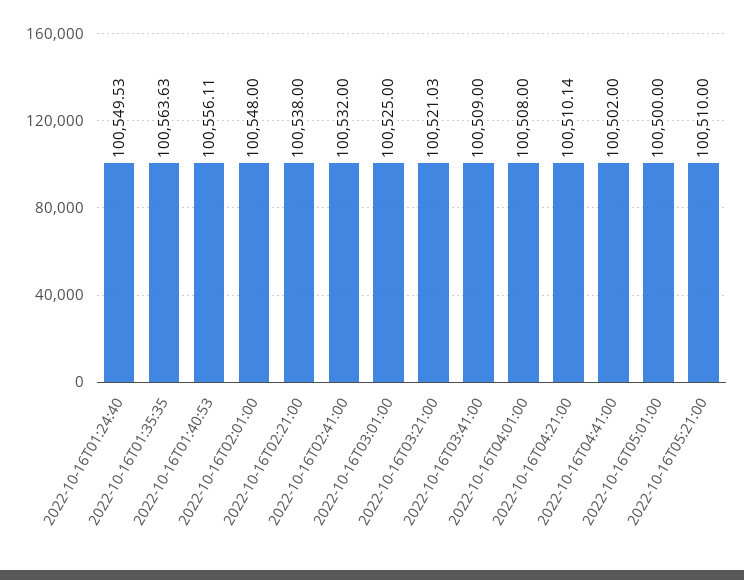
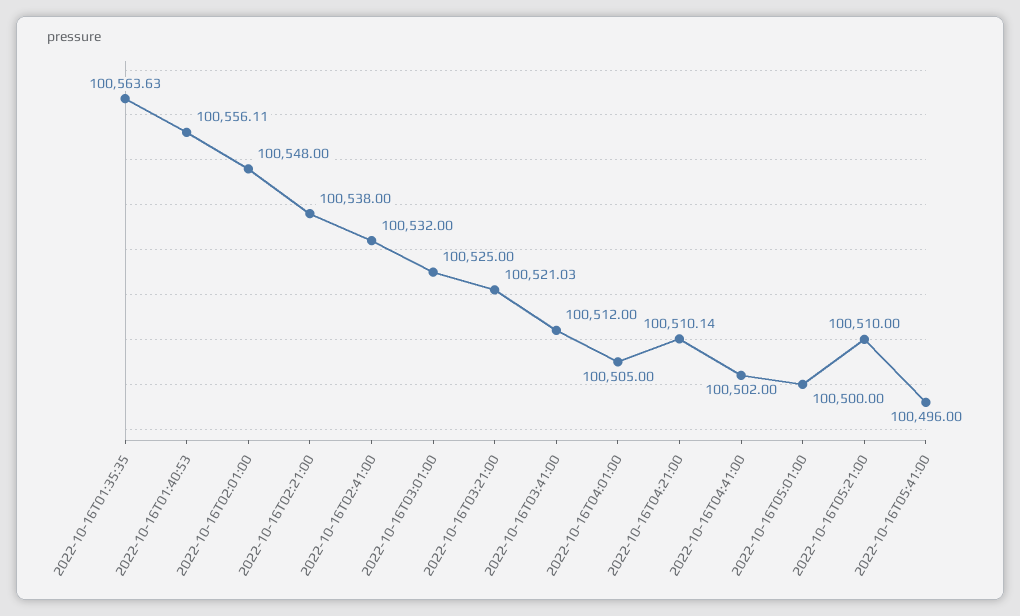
2022-10-16T01:24:40: 100549.53 -> none
2022-10-16T03:41:00: 100509 -> 100512
2022-10-16T04:01:00: 100508 -> 100505
2022-10-16T05:41:00: none -> 100496

